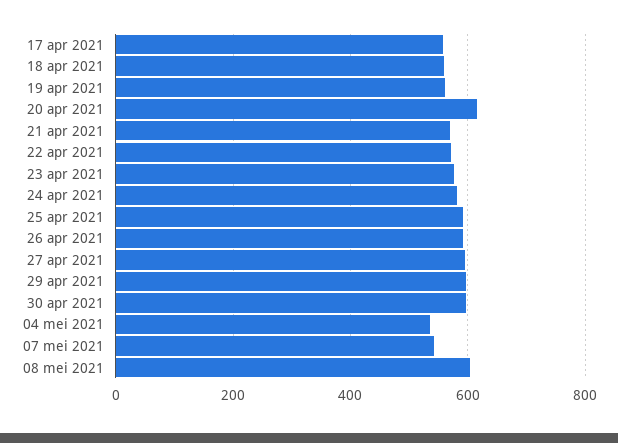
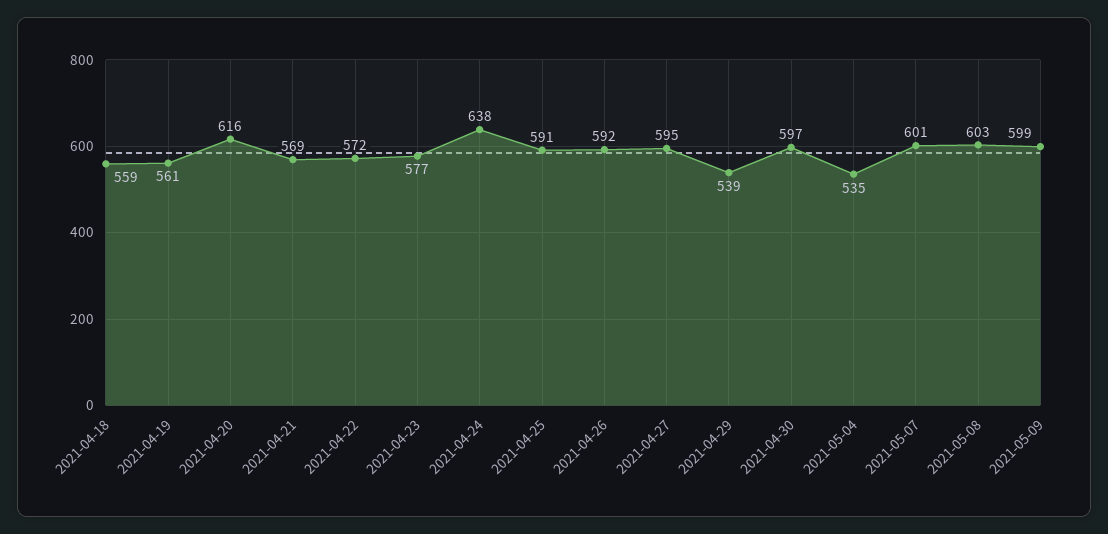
17 apr 2021: 560 -> none
24 apr 2021: 580 -> 638
29 apr 2021: 600 -> 539
07 mei 2021: 540 -> 601
2021-05-09: none -> 599

